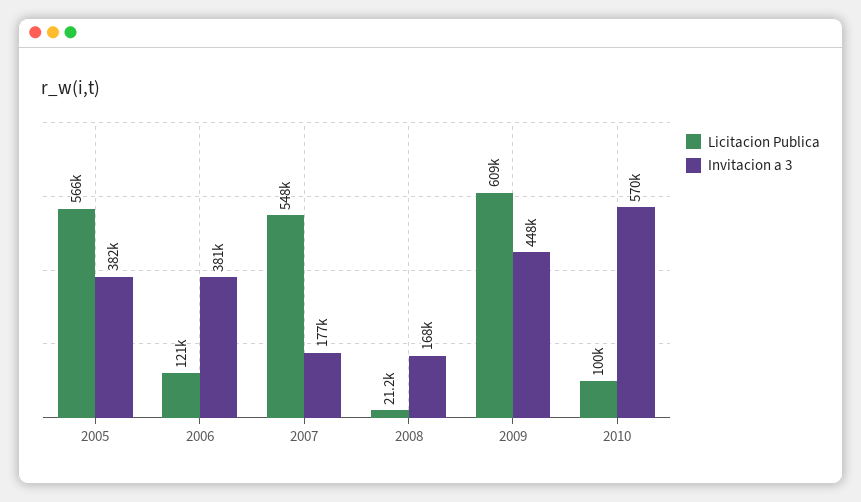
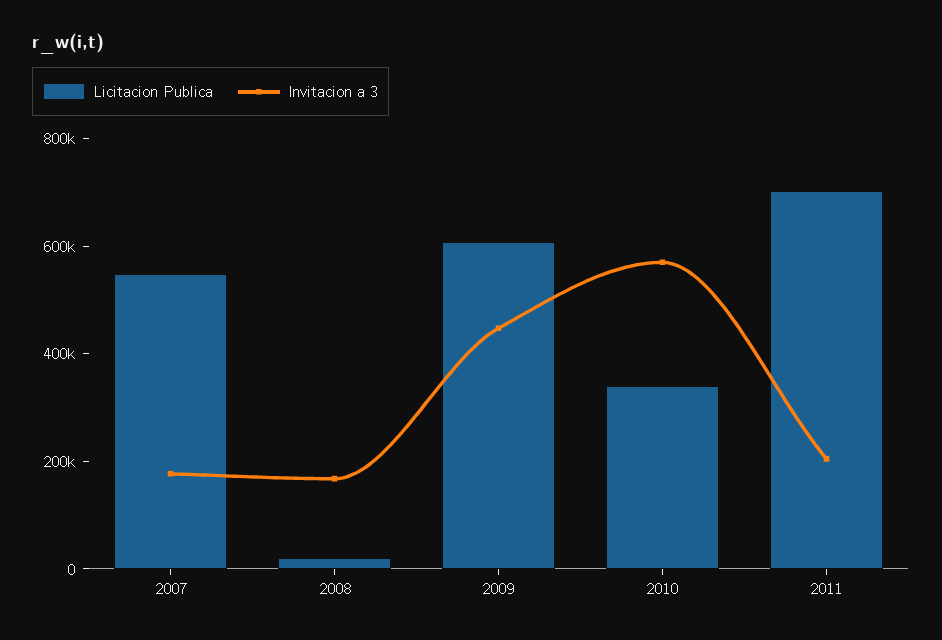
Licitacion Publica, 2005: 566000 -> none
Invitacion a 3, 2005: 382000 -> none
Licitacion Publica, 2006: 121000 -> none
Invitacion a 3, 2006: 381000 -> none
Licitacion Publica, 2010: 100000 -> 350000
Licitacion Publica, 2011: none -> 700000
Invitacion a 3, 2011: none -> 200000

